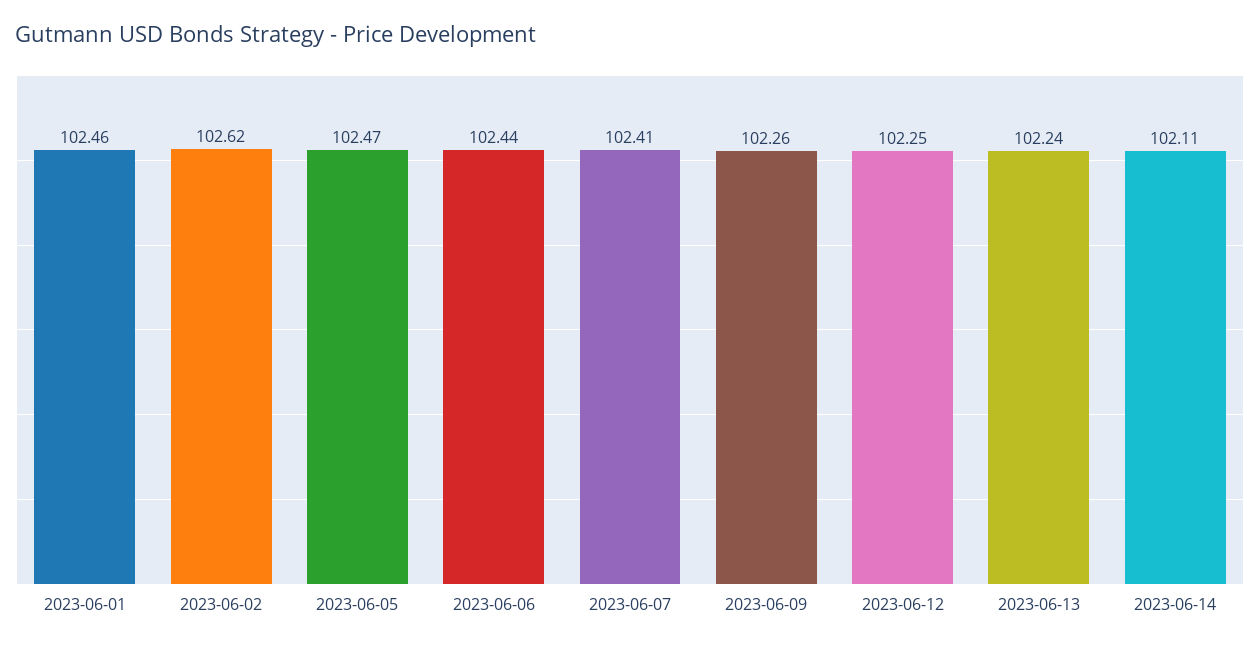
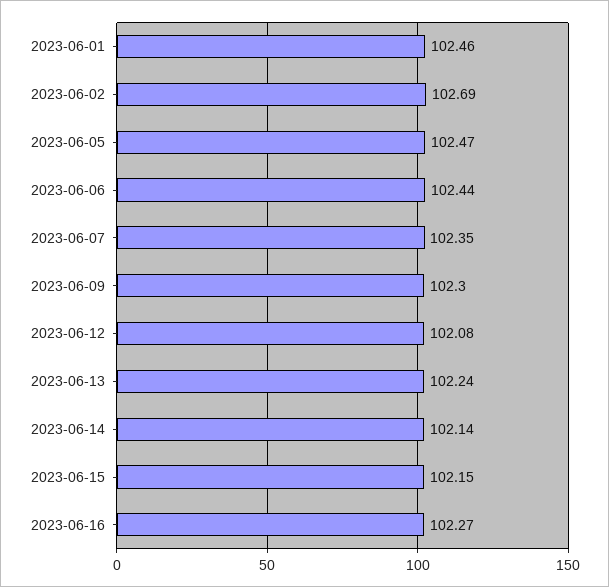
2023-06-02: 102.62 -> 102.69
2023-06-07: 102.41 -> 102.35
2023-06-09: 102.26 -> 102.3
2023-06-12: 102.25 -> 102.08
2023-06-14: 102.11 -> 102.14
2023-06-15: none -> 102.15
2023-06-16: none -> 102.27

